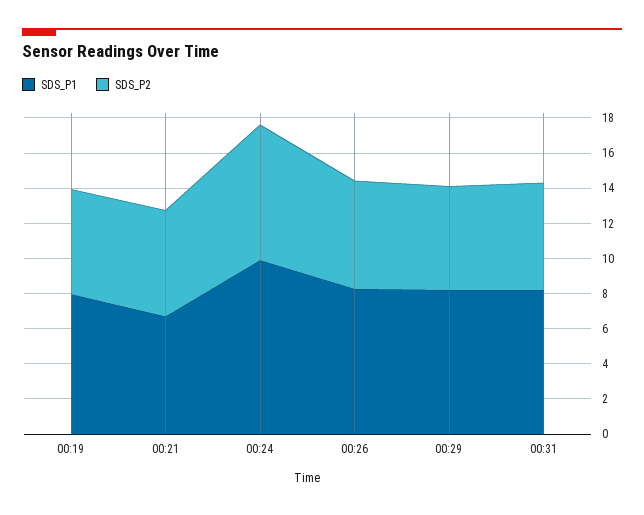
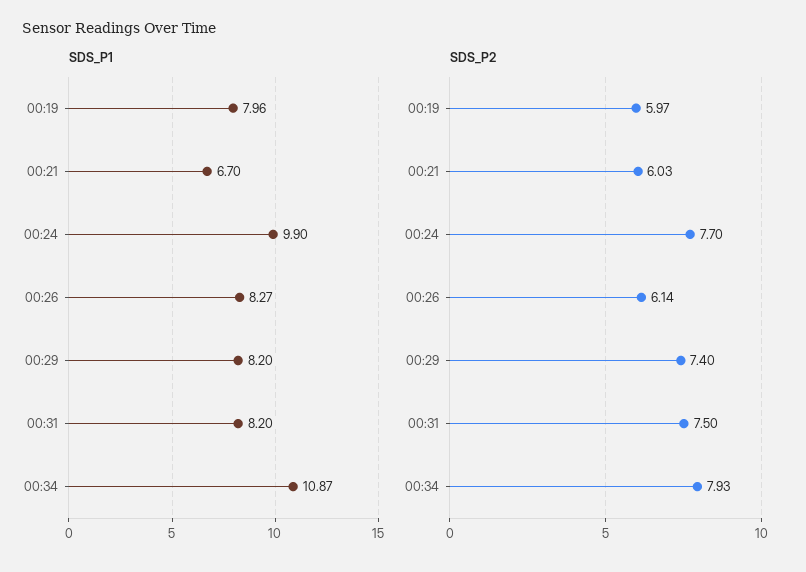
SDS_P2, 00:29: 6 -> 7.4
SDS_P2, 00:31: 6 -> 7.5
SDS_P1, 00:34: none -> 10.87
SDS_P2, 00:34: none -> 7.93

